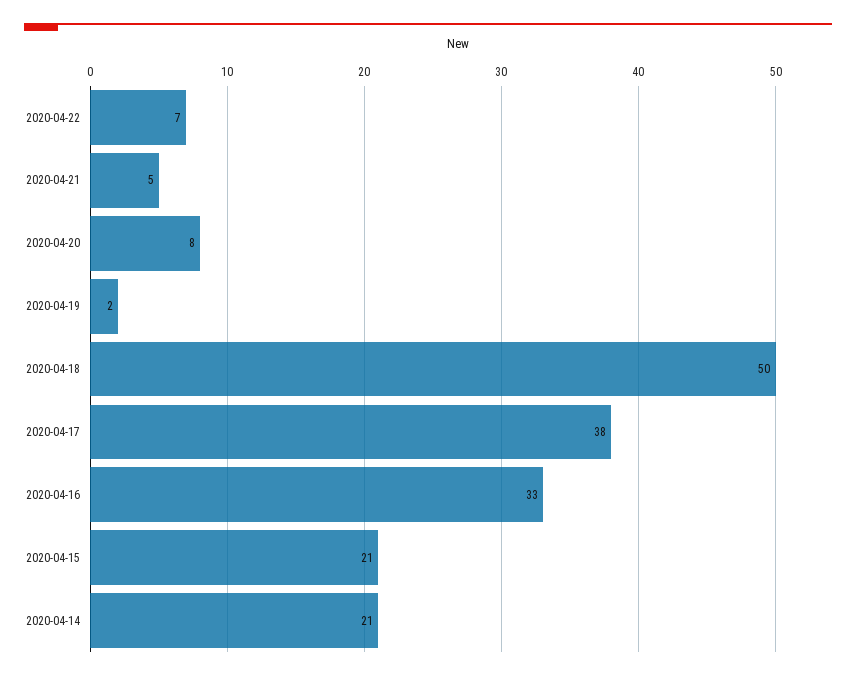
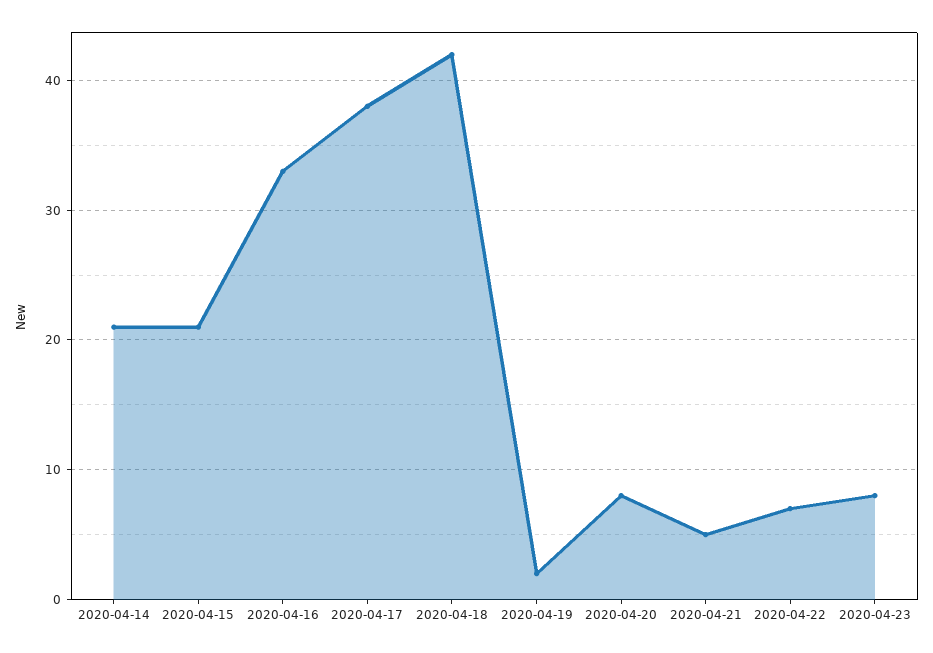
2020-04-18: 50 -> 42
2020-04-23: none -> 8

